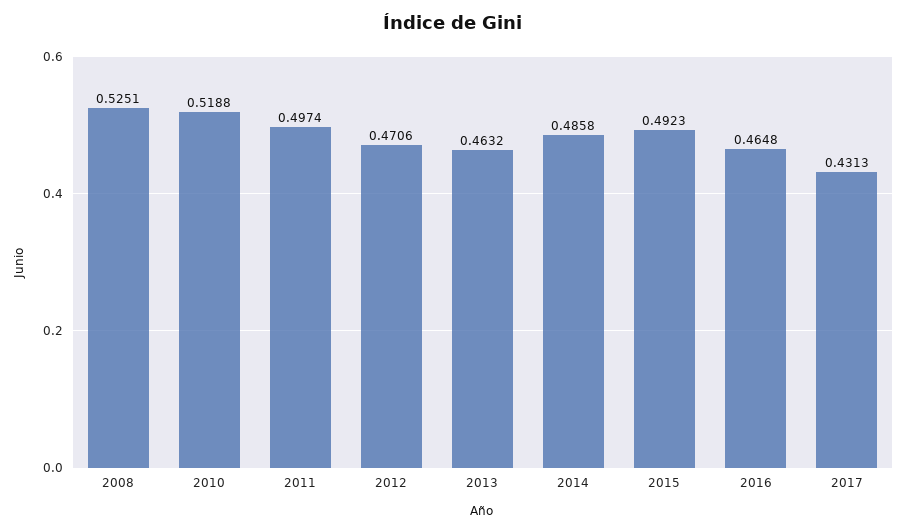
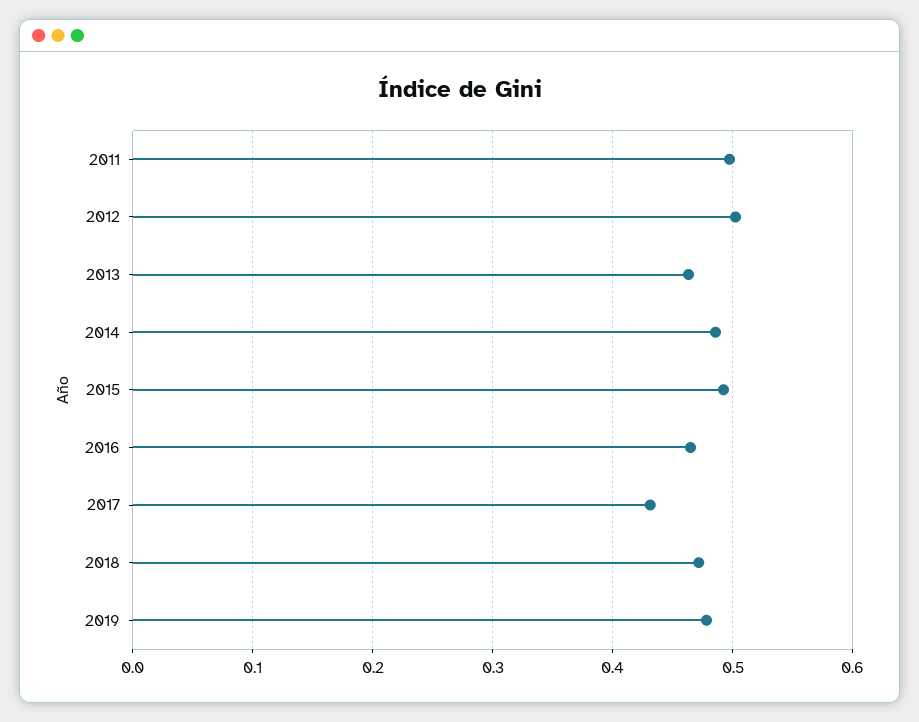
2008: 0.5251 -> none
2010: 0.5188 -> none
2012: 0.4706 -> 0.5
2018: none -> 0.47
2019: none -> 0.48

